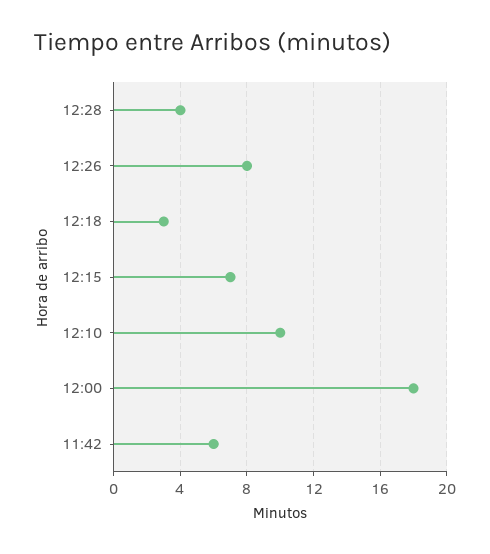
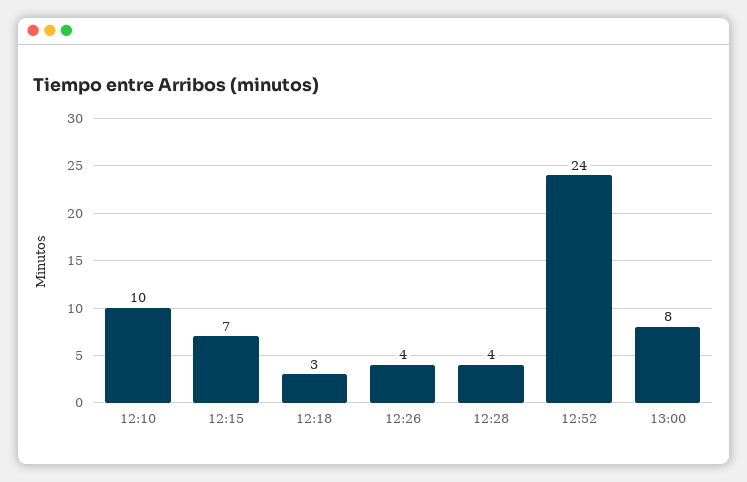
12:26: 8 -> 4
12:00: 18 -> none
11:42: 6 -> none
12:52: none -> 24
13:00: none -> 8

